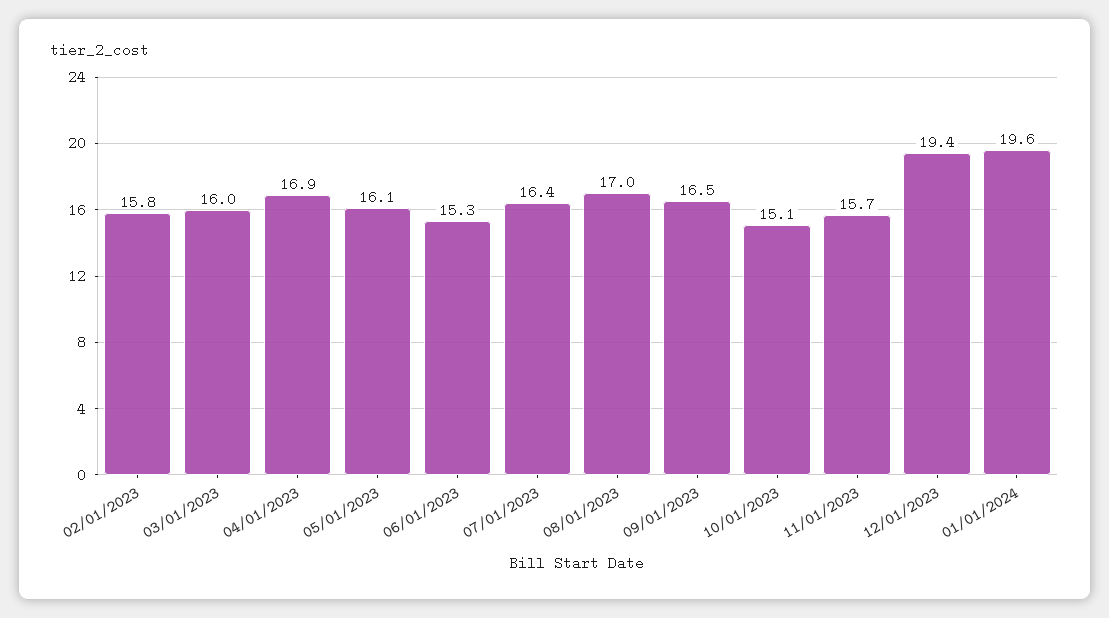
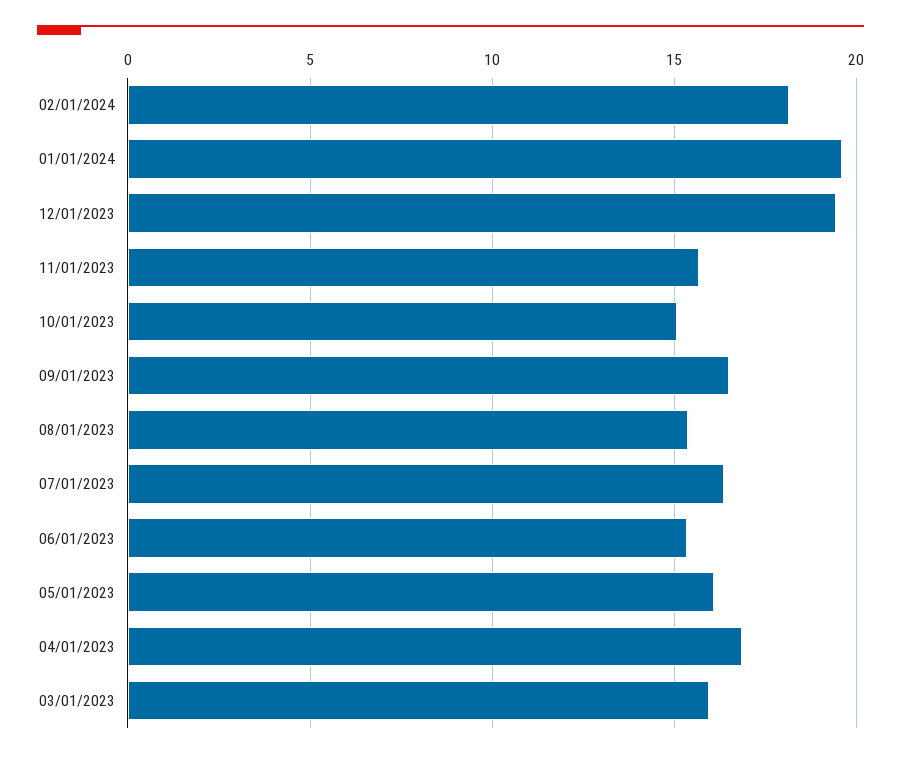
02/01/2023: 15.8 -> none
08/01/2023: 17 -> 15.5
02/01/2024: none -> 18

